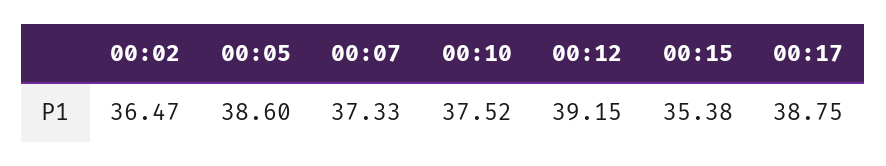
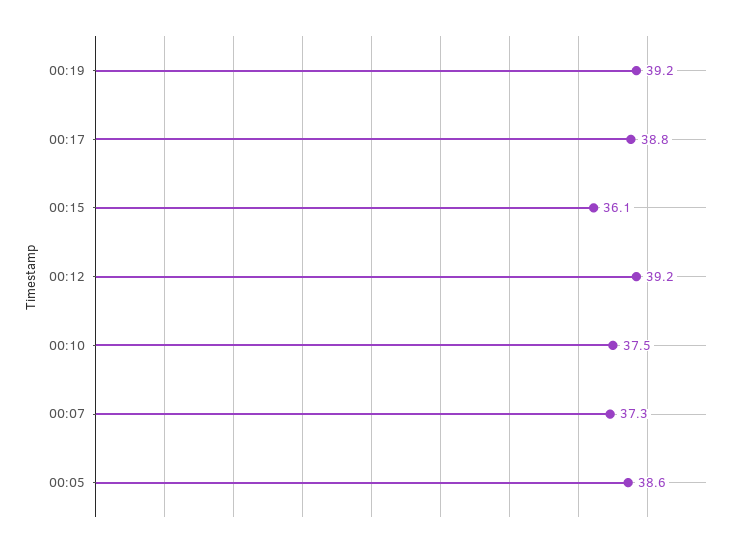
00:02: 36.47 -> none
00:15: 35.38 -> 36.1
00:19: none -> 39.2

